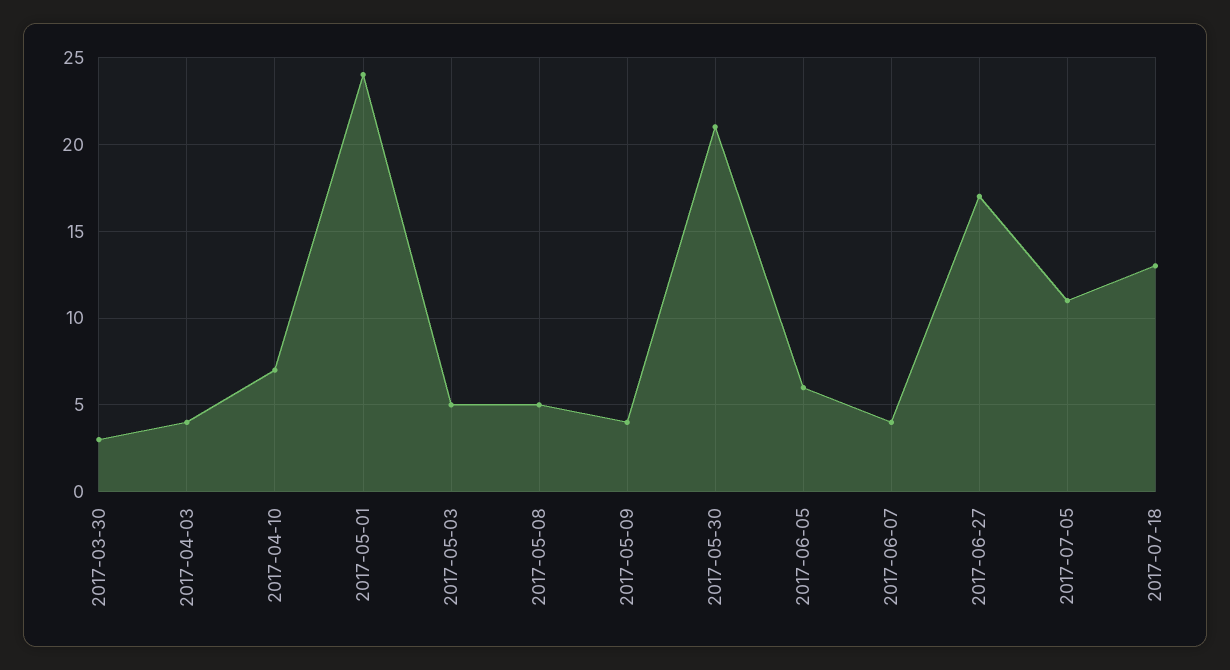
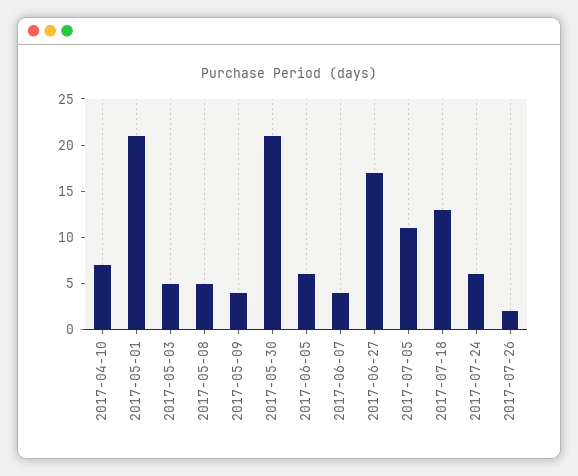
2017-03-30: 3 -> none
2017-04-03: 4 -> none
2017-05-01: 24 -> 21
2017-07-24: none -> 6
2017-07-26: none -> 2

